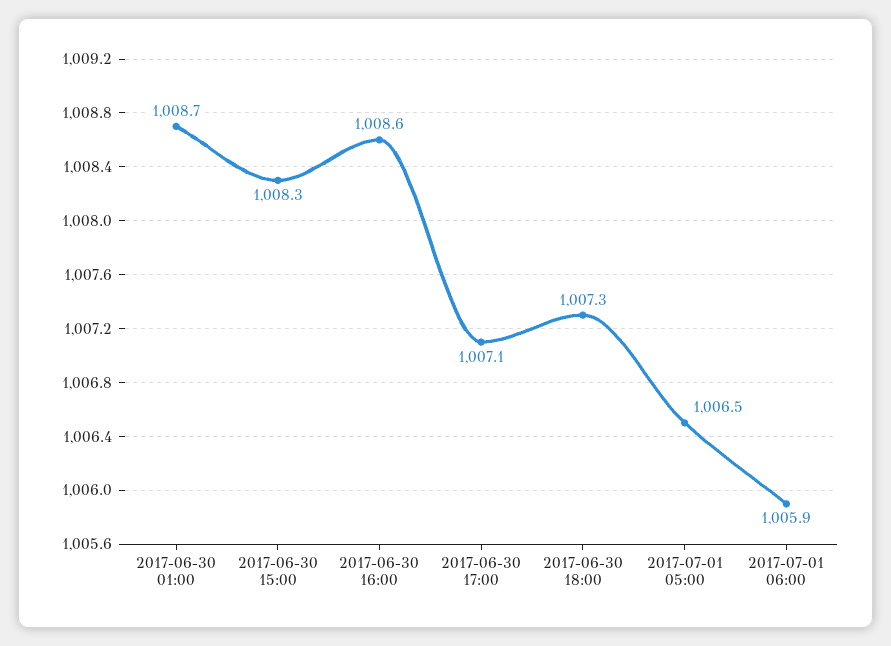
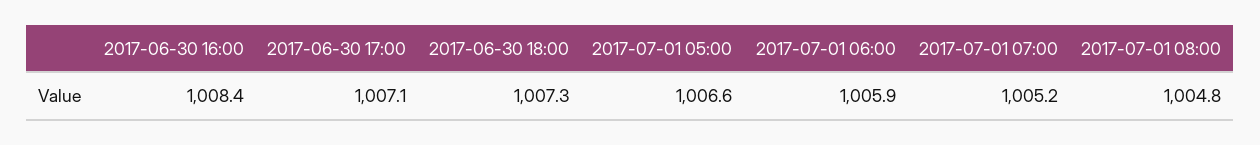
2017-06-30 01:00: 1008.7 -> none
2017-06-30 15:00: 1008.3 -> none
2017-06-30 16:00: 1008.6 -> 1008.4
2017-07-01 05:00: 1006.5 -> 1006.6
2017-07-01 07:00: none -> 1005.2
2017-07-01 08:00: none -> 1004.8

